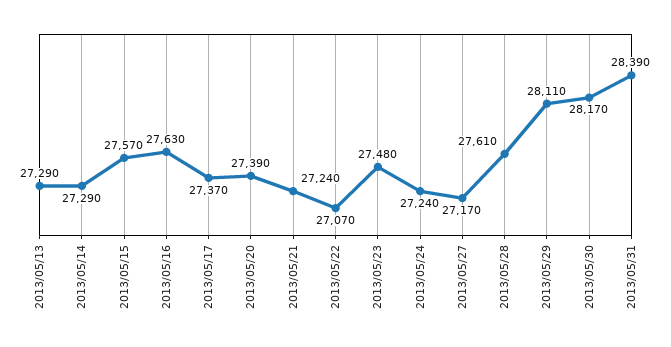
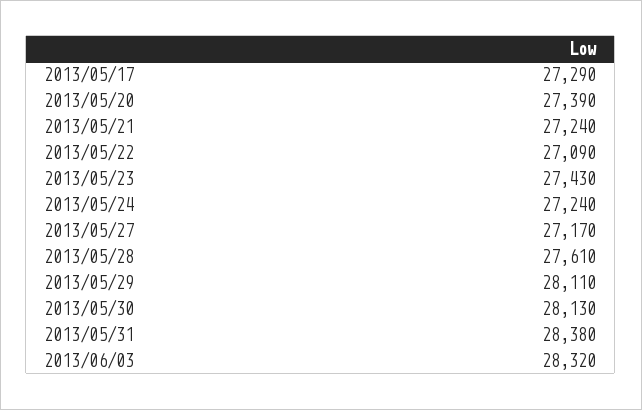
2013/05/13: 27290 -> none
2013/05/14: 27290 -> none
2013/05/15: 27570 -> none
2013/05/16: 27630 -> none
2013/05/17: 27370 -> 27290
2013/05/22: 27070 -> 27090
2013/05/23: 27480 -> 27430
2013/05/30: 28170 -> 28130
2013/05/31: 28390 -> 28380
2013/06/03: none -> 28320

